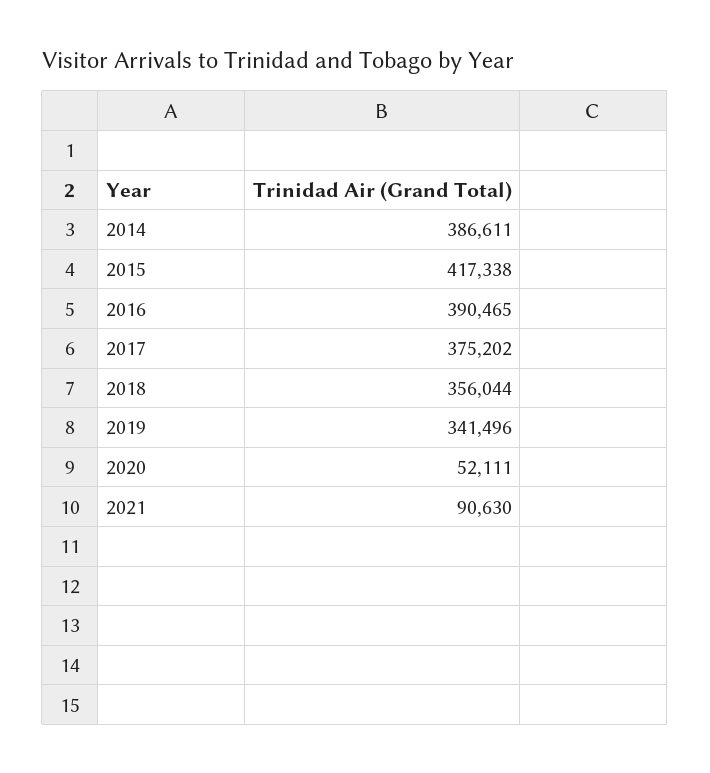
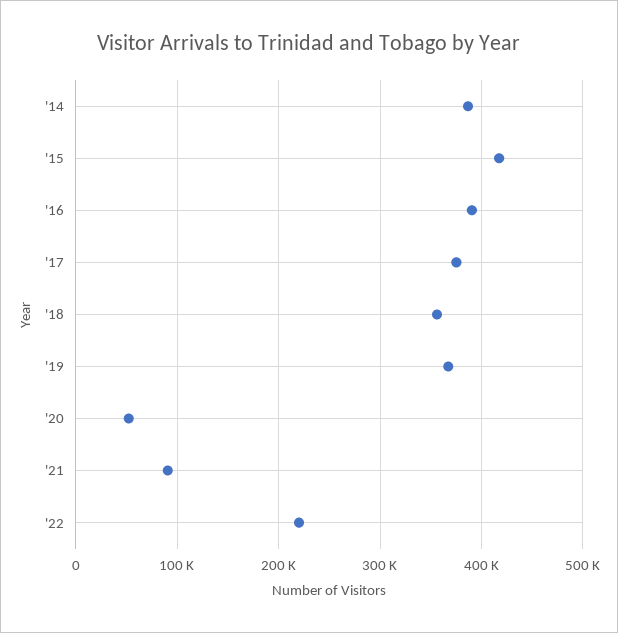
2019: 341496 -> 370000
'22: none -> 220000

